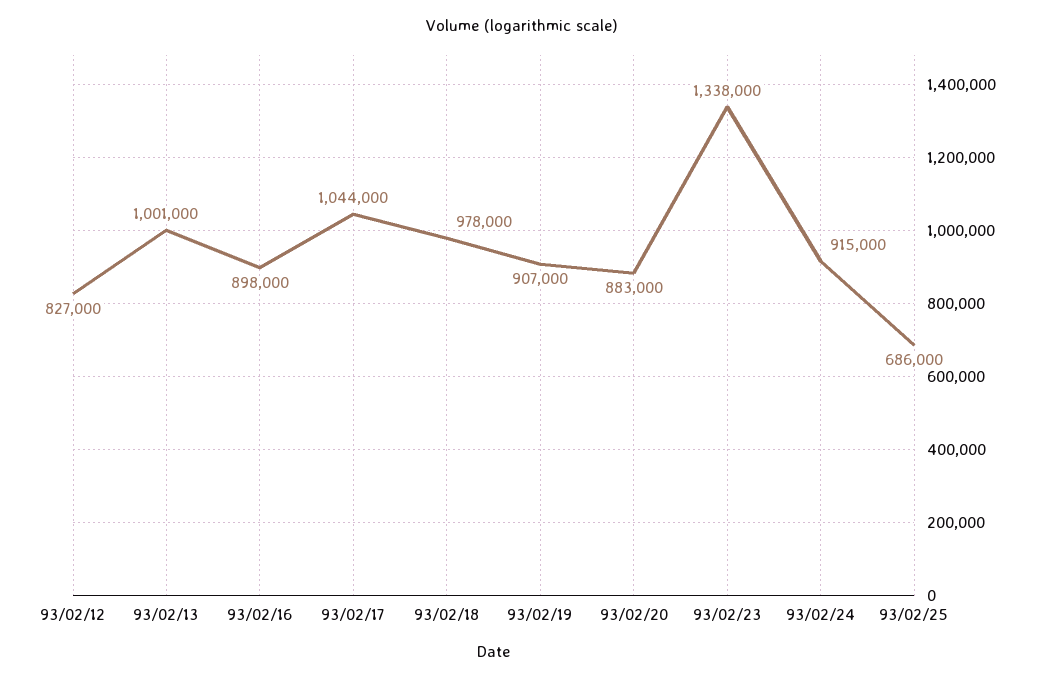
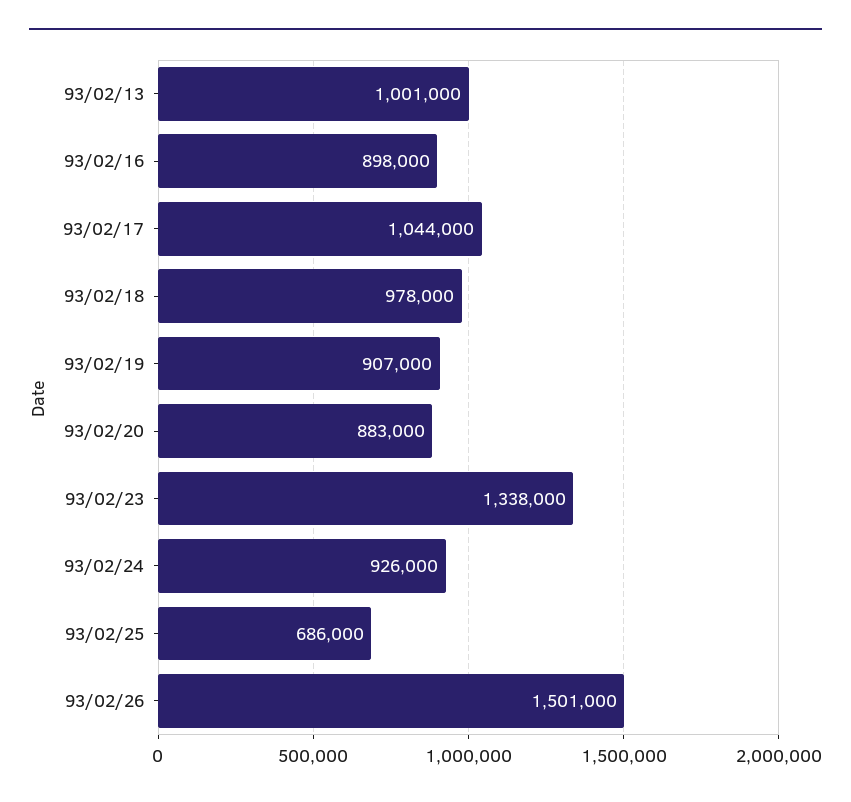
93/02/12: 827000 -> none
93/02/24: 915000 -> 926000
93/02/26: none -> 1501000

